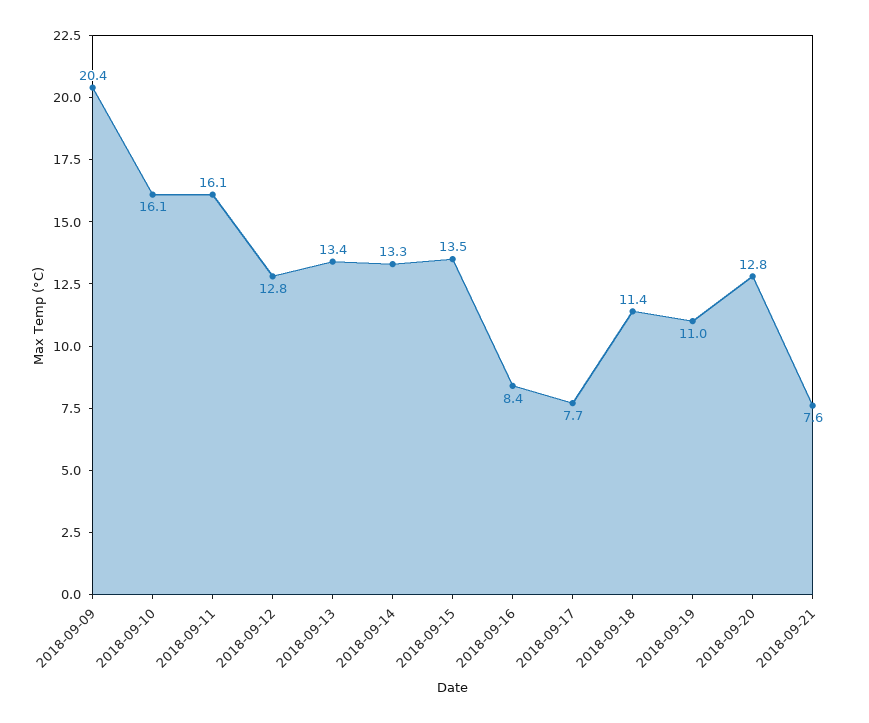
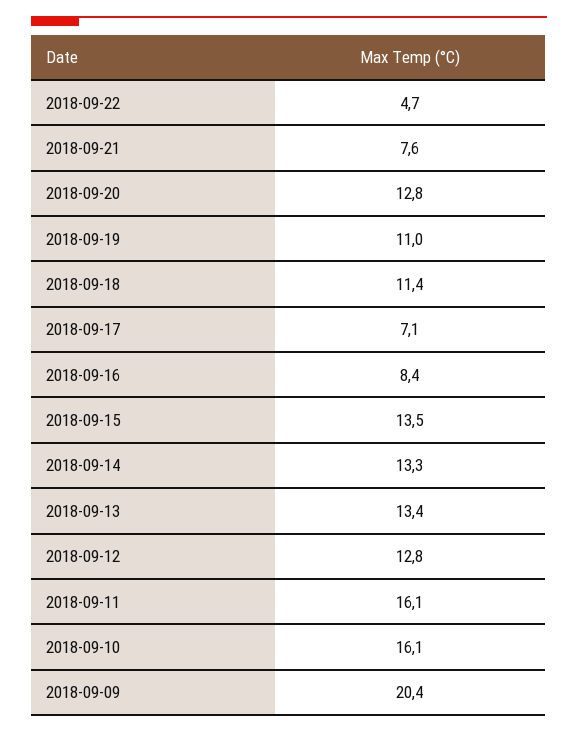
2018-09-17: 7.7 -> 7.1
2018-09-22: none -> 4.7

